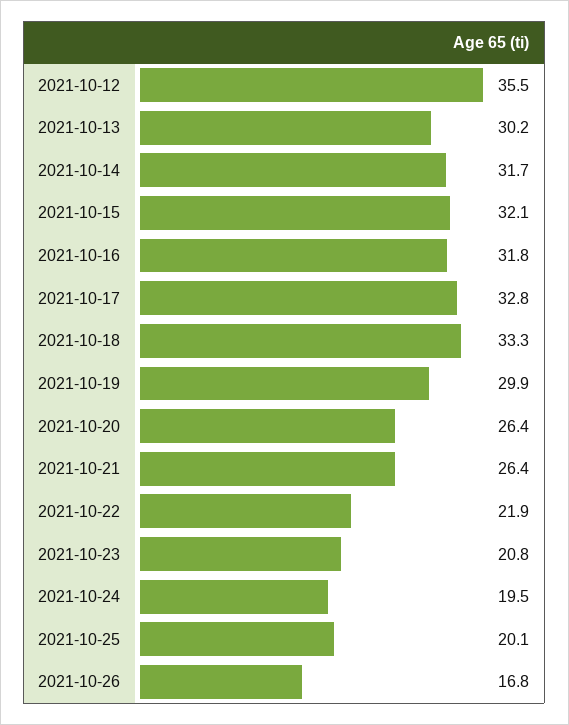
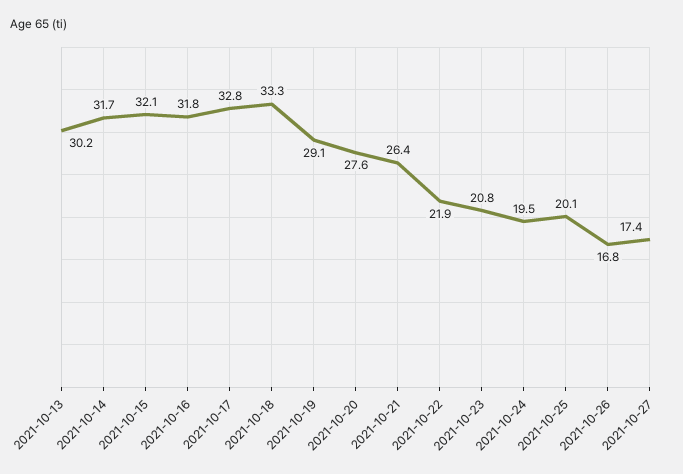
2021-10-12: 35.5 -> none
2021-10-19: 29.9 -> 29.1
2021-10-20: 26.4 -> 27.6
2021-10-27: none -> 17.4

